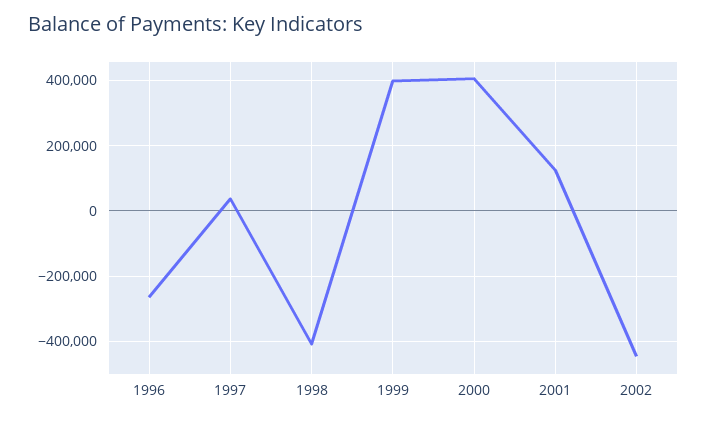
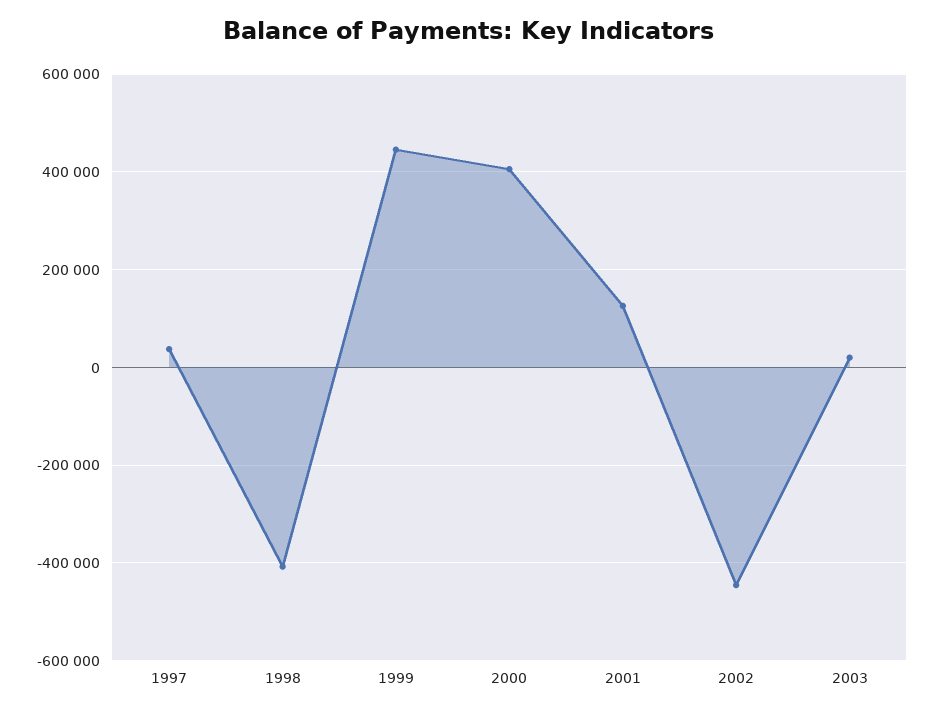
1996: -260000 -> none
1999: 400000 -> 440000
2003: none -> 20000

